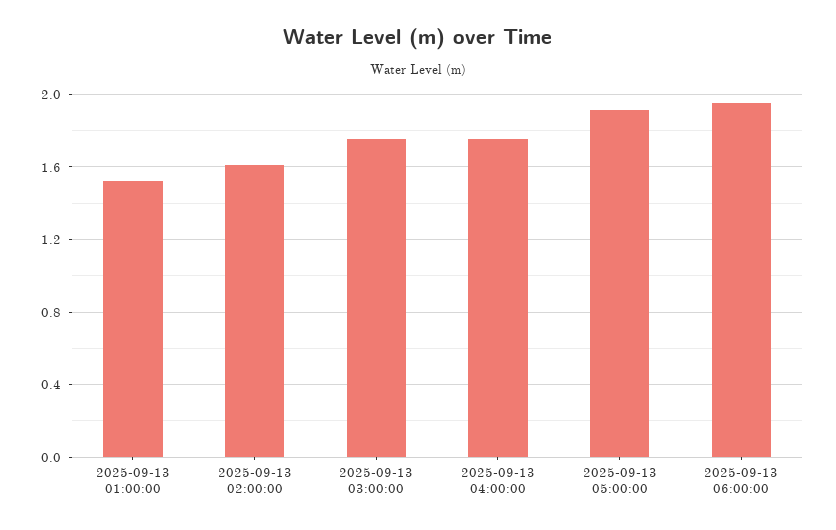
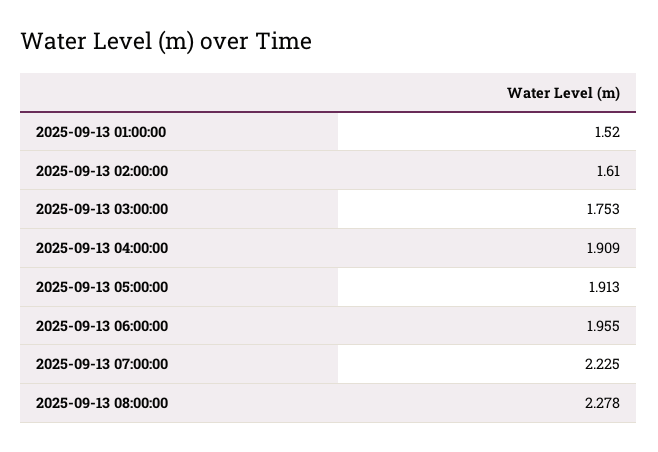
2025-09-13 04:00:00: 1.75 -> 1.909
2025-09-13 07:00:00: none -> 2.225
2025-09-13 08:00:00: none -> 2.278

